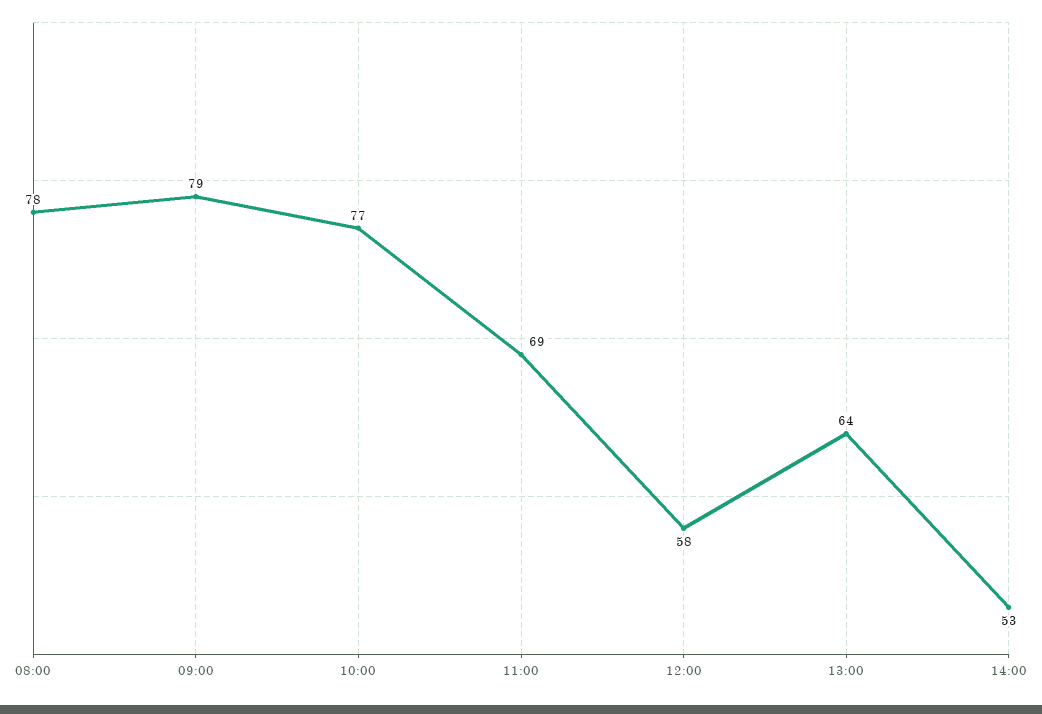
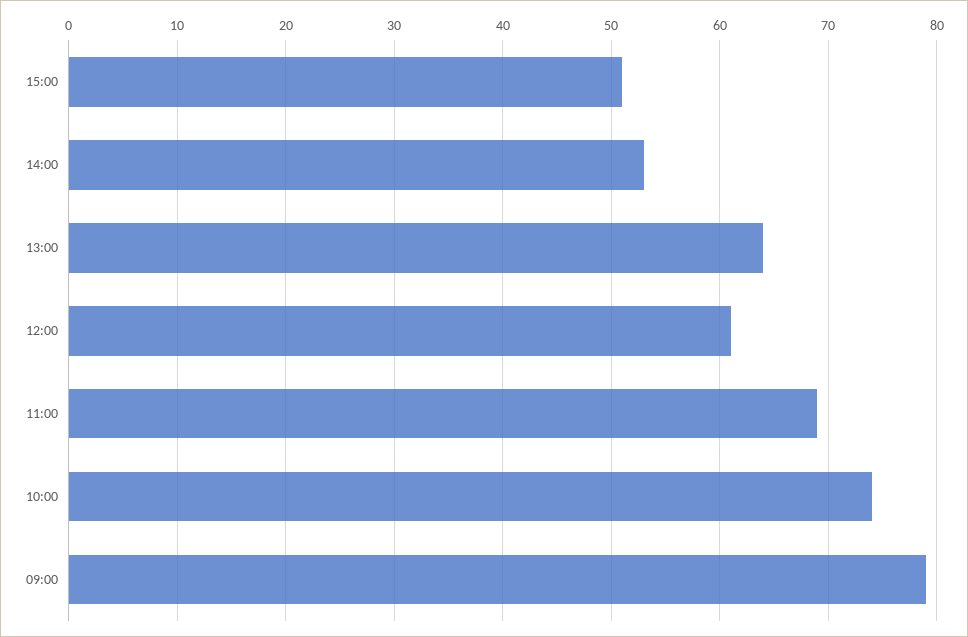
08:00: 78 -> none
10:00: 77 -> 74
12:00: 58 -> 61
15:00: none -> 51

